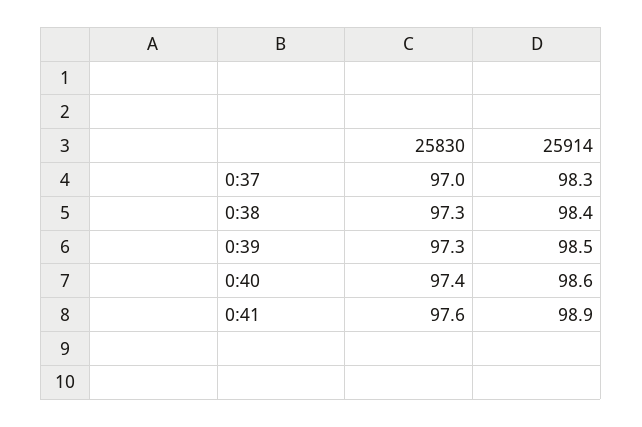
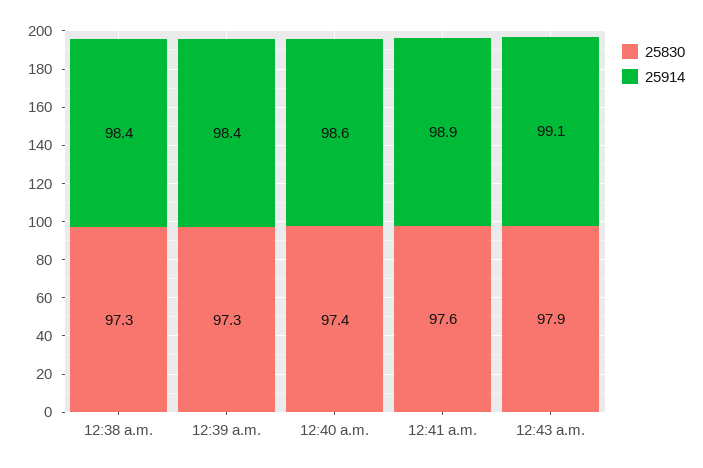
25830, 0:37: 97 -> none
25914, 0:37: 98.3 -> none
25914, 0:39: 98.5 -> 98.4
25830, 12:43 a.m.: none -> 97.9
25914, 12:43 a.m.: none -> 99.1

